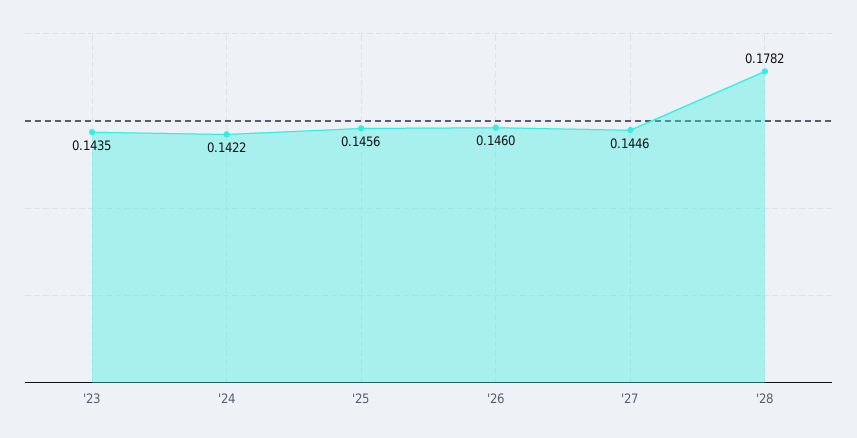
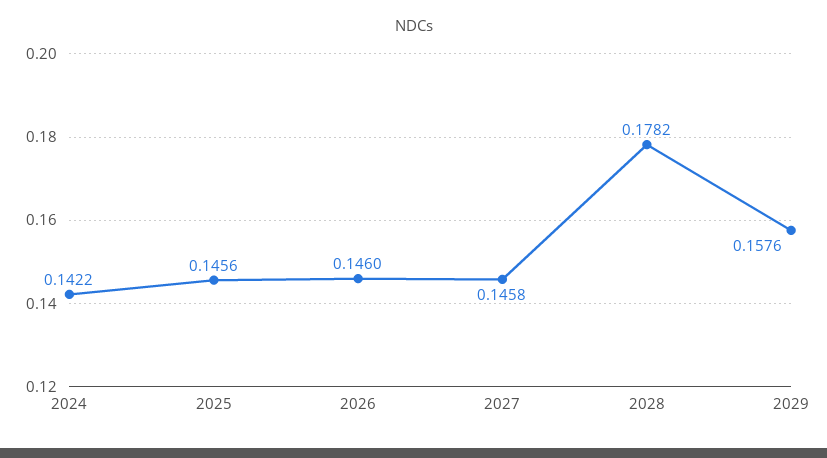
'23: 0.1435 -> none
'27: 0.1446 -> 0.1458
2029: none -> 0.1576

